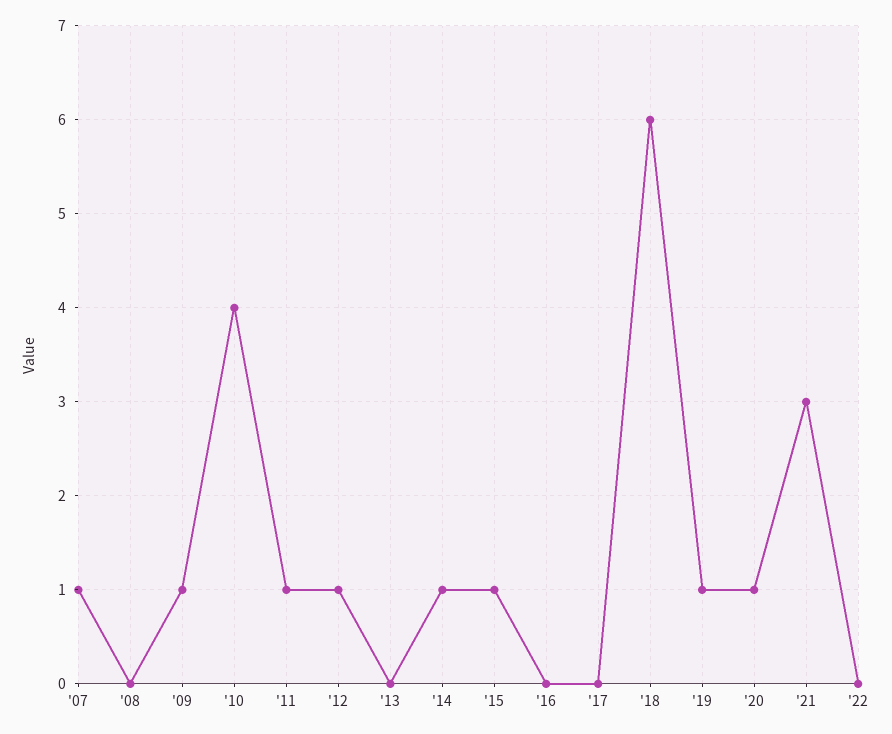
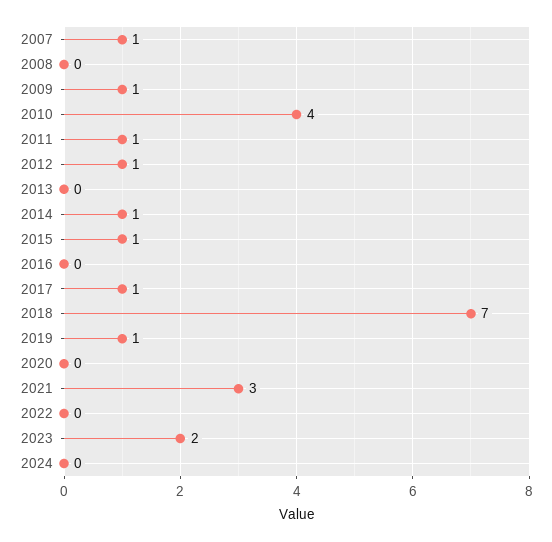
'17: 0 -> 1
'18: 6 -> 7
'20: 1 -> 0
2023: none -> 2
2024: none -> 0

